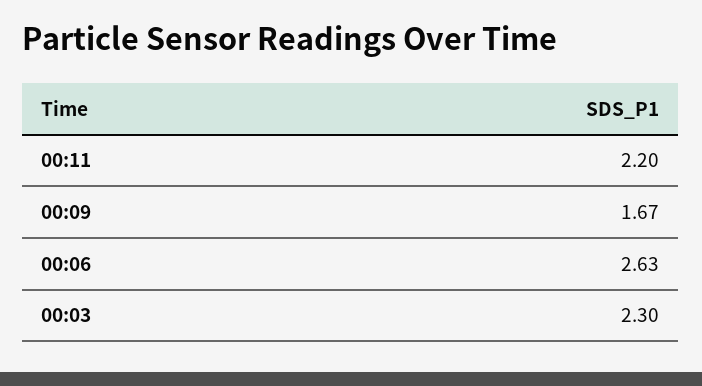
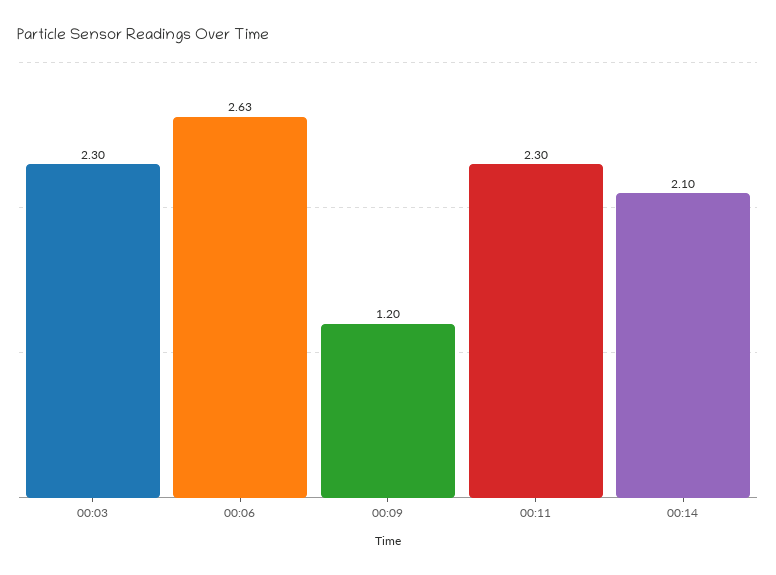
00:11: 2.2 -> 2.3
00:09: 1.67 -> 1.2
00:14: none -> 2.1

